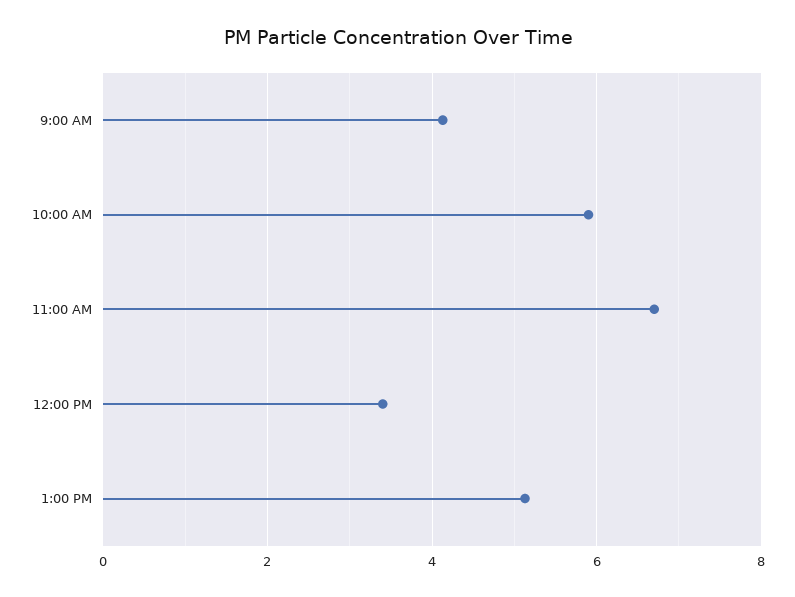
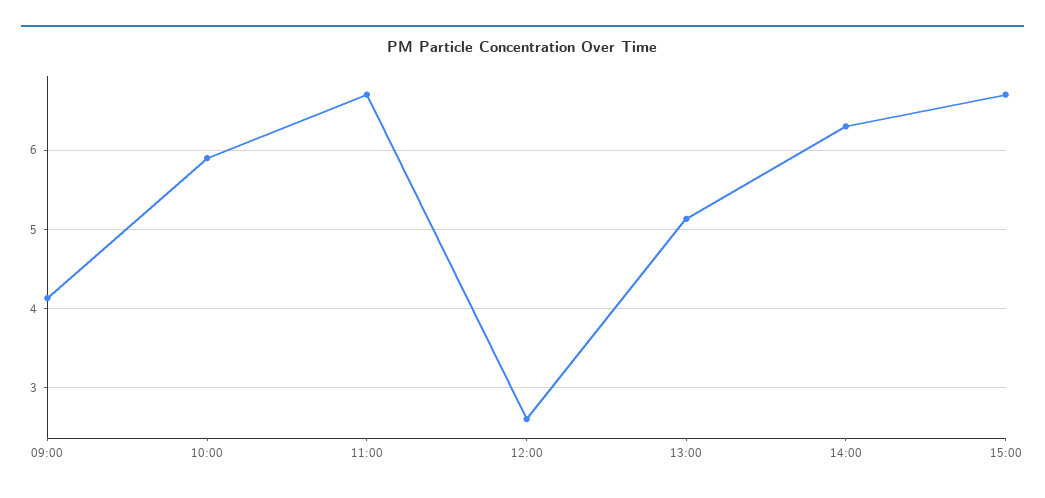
12:00 PM: 3.4 -> 2.6
14:00: none -> 6.3
15:00: none -> 6.7

